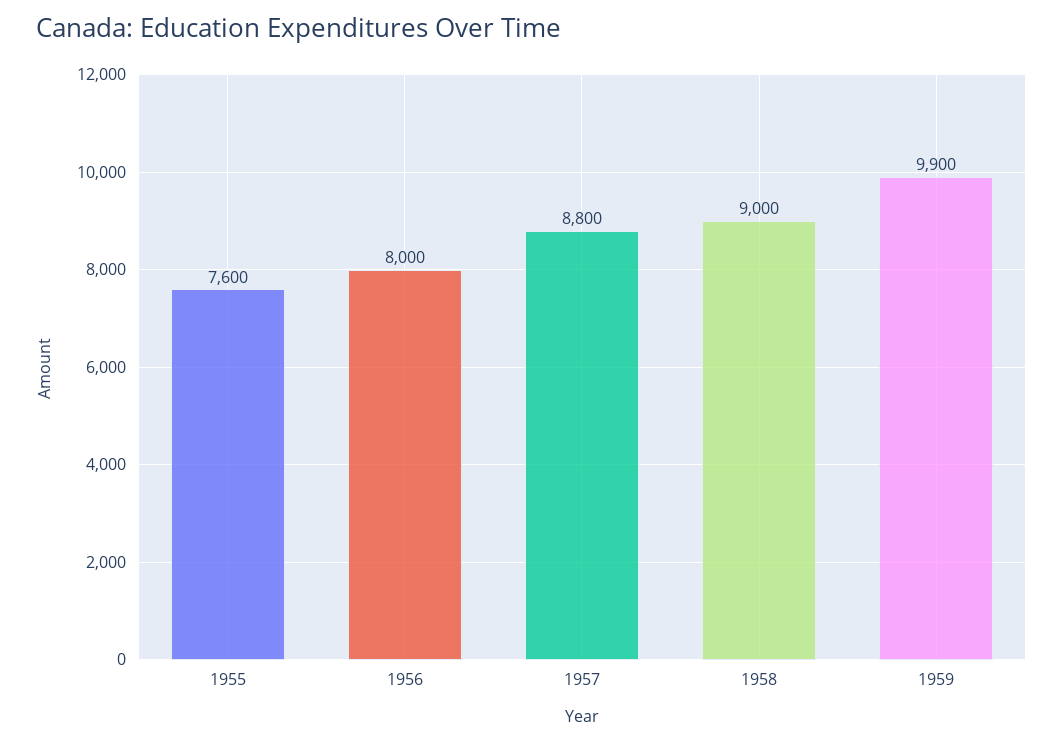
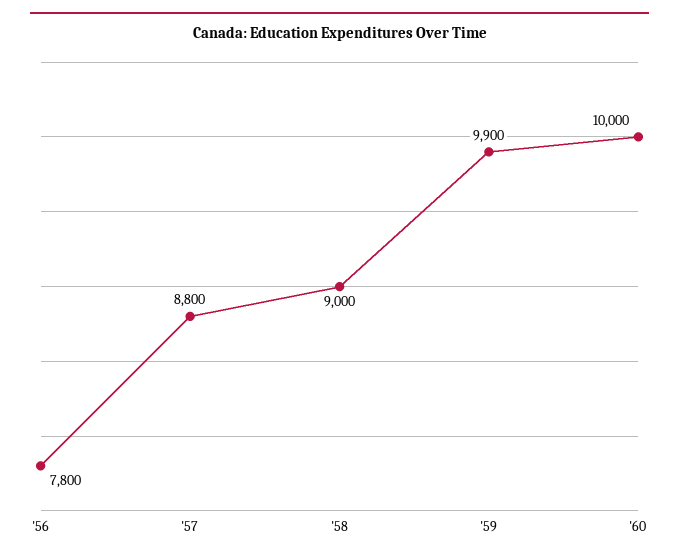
1955: 7600 -> none
1956: 8000 -> 7800
'60: none -> 10000

